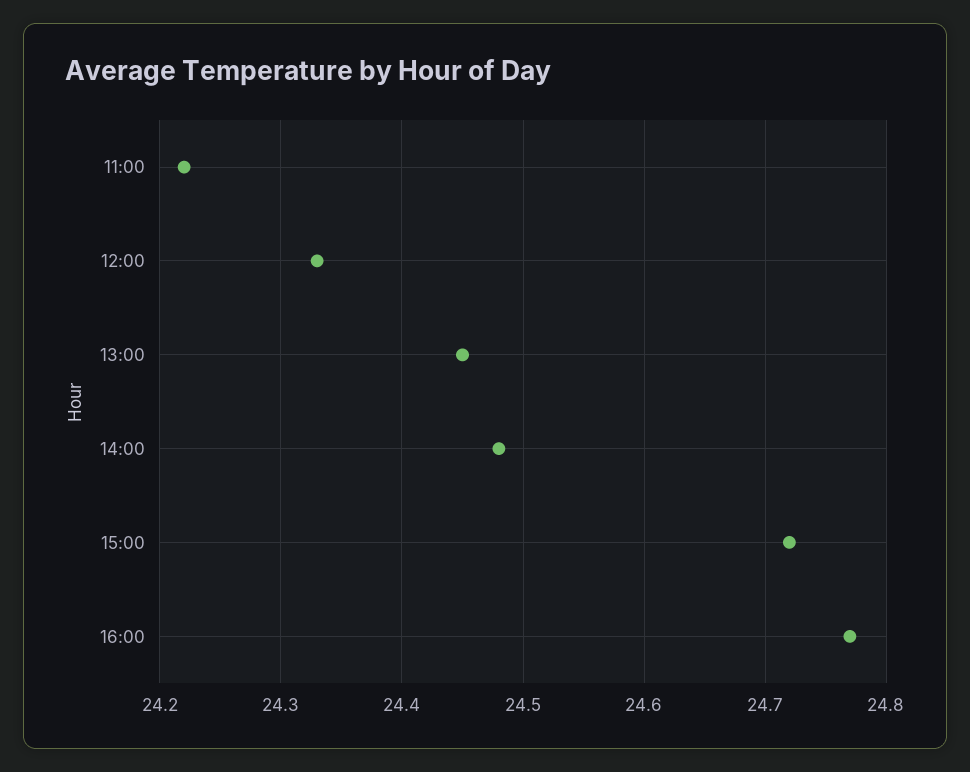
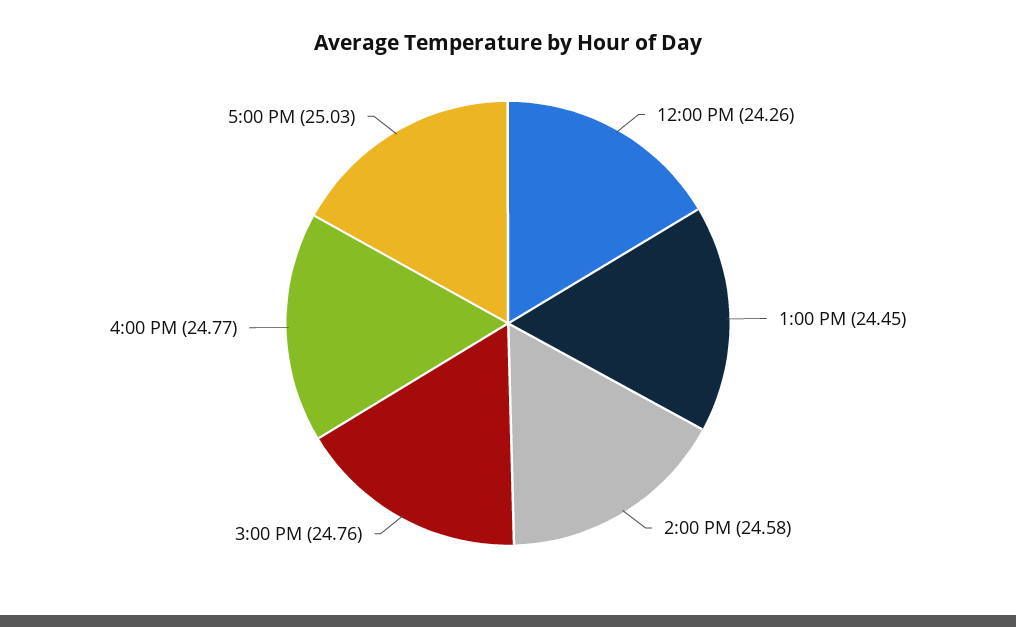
11:00: 24.22 -> none
12:00: 24.33 -> 24.26
14:00: 24.48 -> 24.58
15:00: 24.72 -> 24.76
5:00 PM: none -> 25.03

